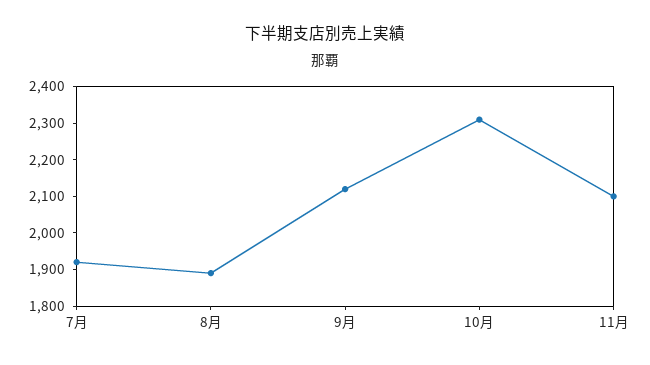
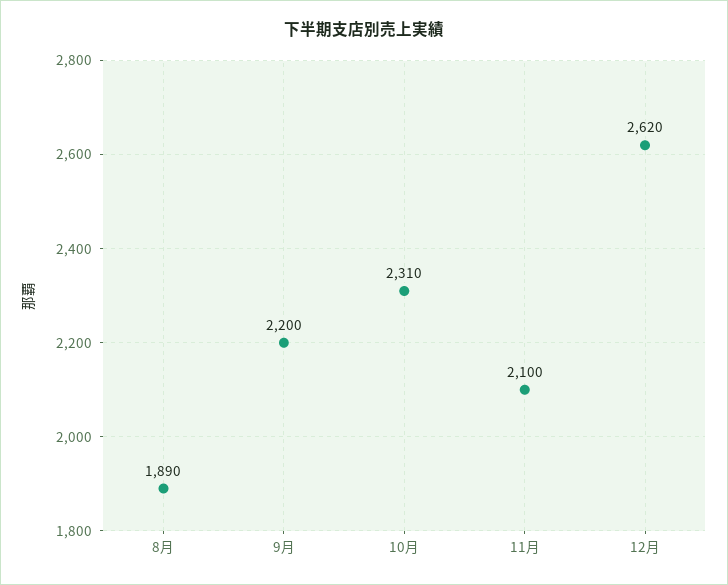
7月: 1925 -> none
9月: 2125 -> 2200
12月: none -> 2620

